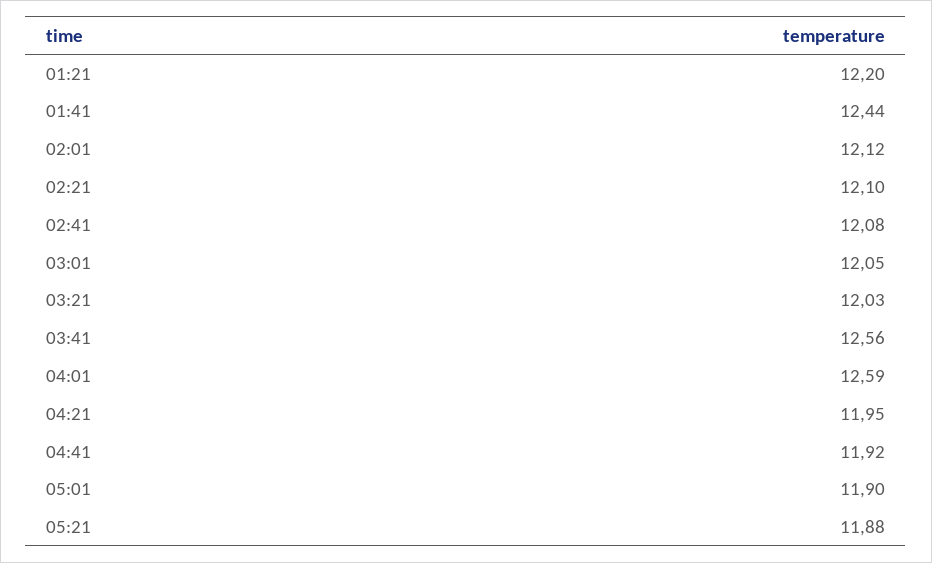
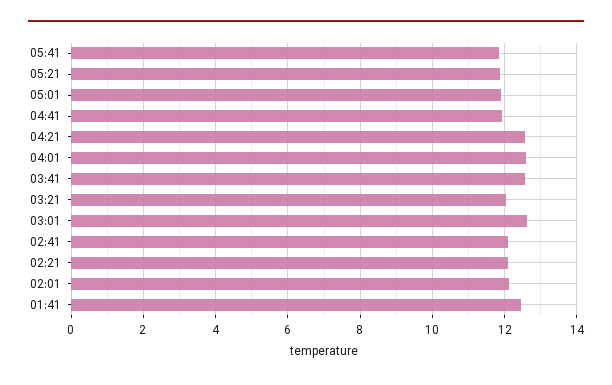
01:21: 12.2 -> none
03:01: 12.05 -> 12.6
04:21: 11.95 -> 12.6
05:41: none -> 11.8

